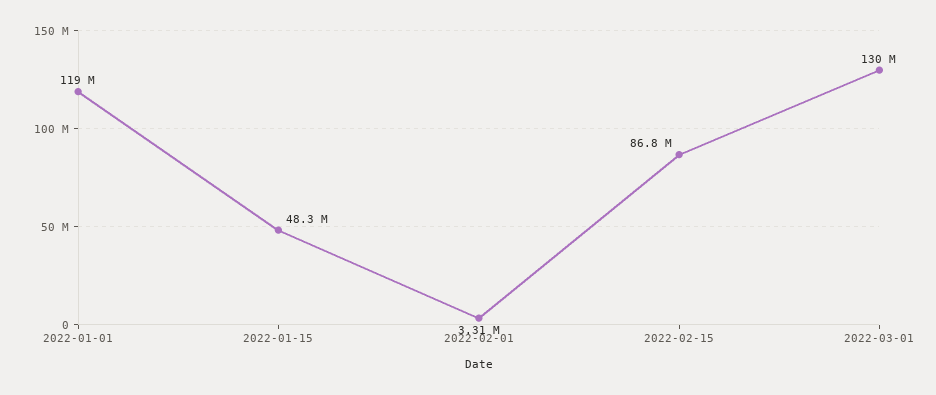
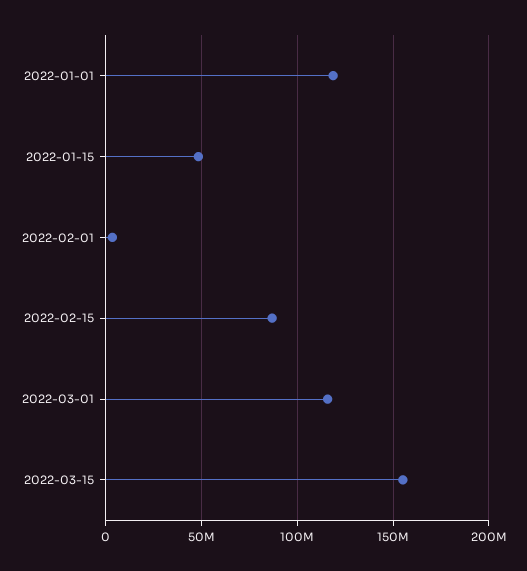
2022-03-01: 130000000 -> 115000000
2022-03-15: none -> 155000000

